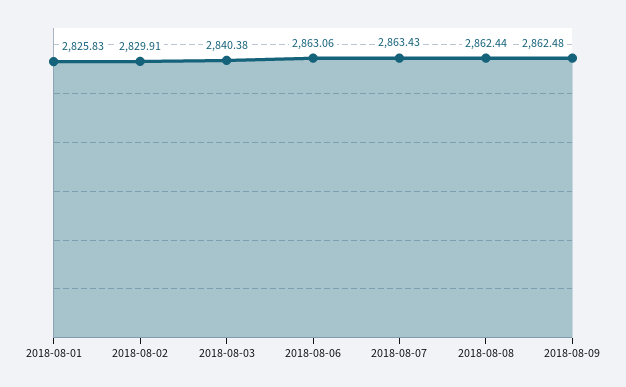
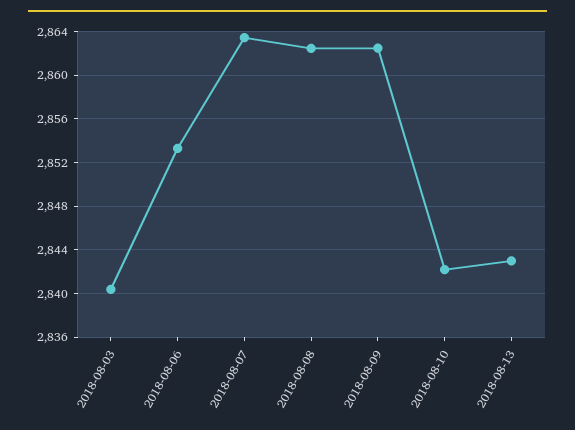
2018-08-01: 2825.83 -> none
2018-08-02: 2829.91 -> none
2018-08-06: 2863.06 -> 2853
2018-08-10: none -> 2842
2018-08-13: none -> 2843

